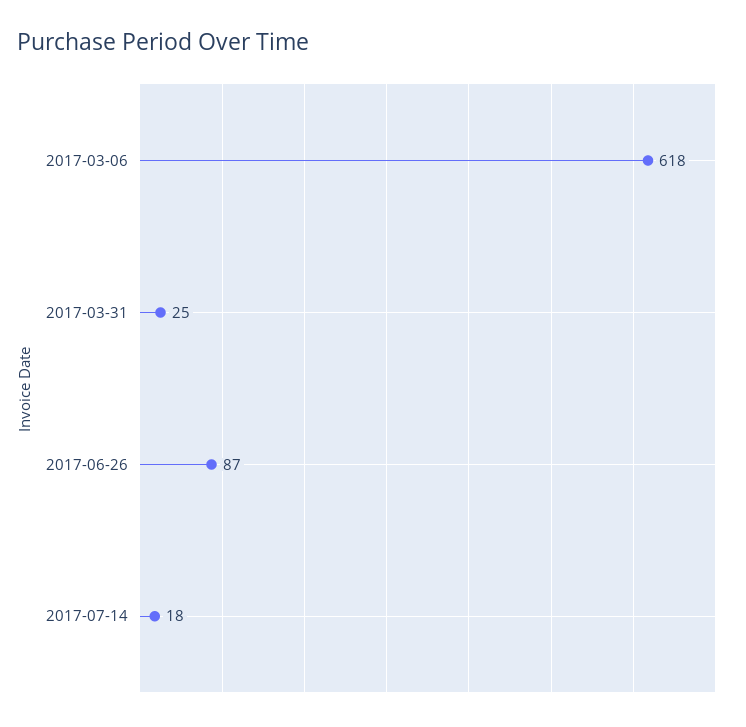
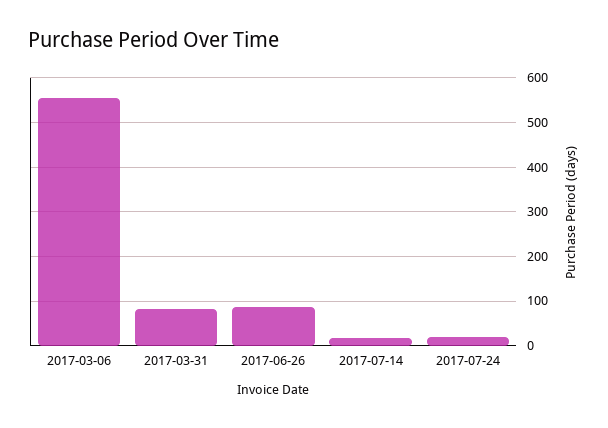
2017-03-06: 618 -> 560
2017-03-31: 25 -> 80
2017-07-24: none -> 20

